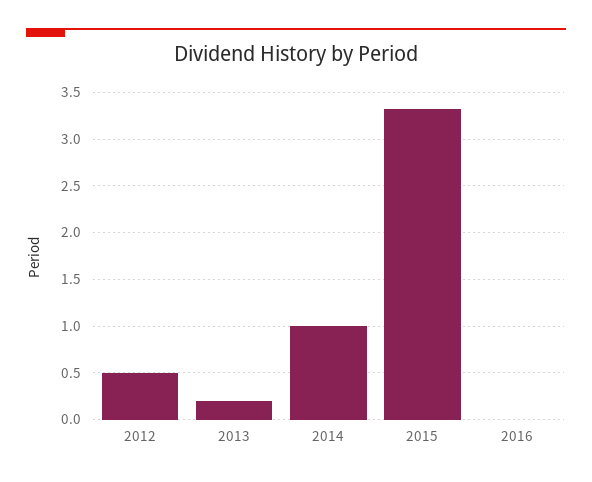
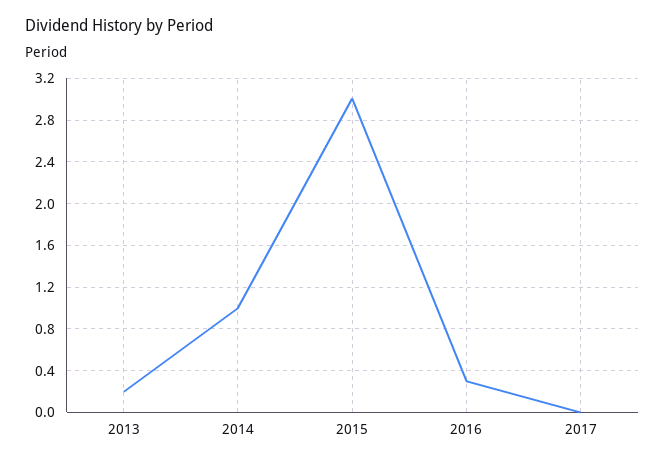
2012: 0.5 -> none
2015: 3.3 -> 3
2016: 0 -> 0.3
2017: none -> 0

